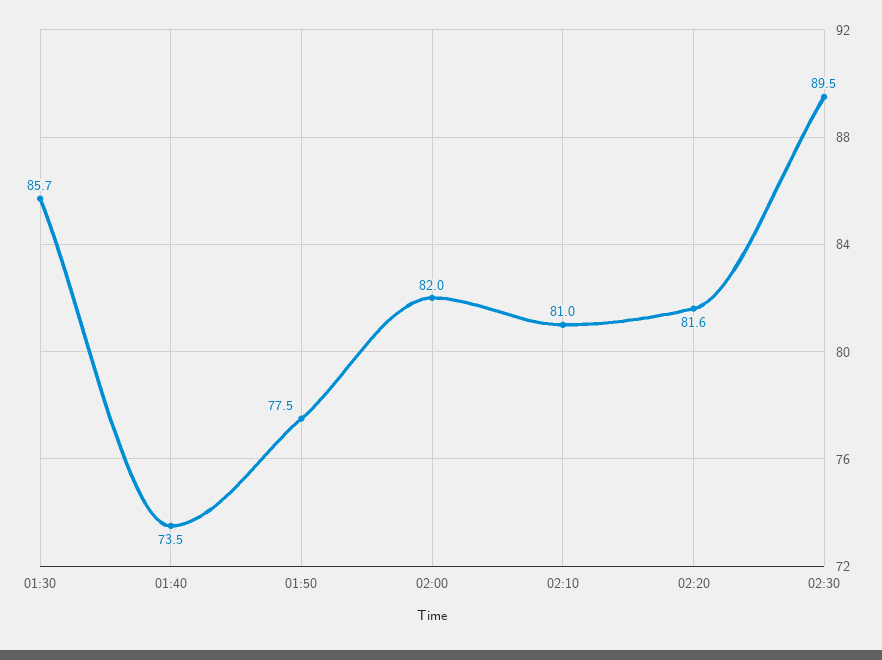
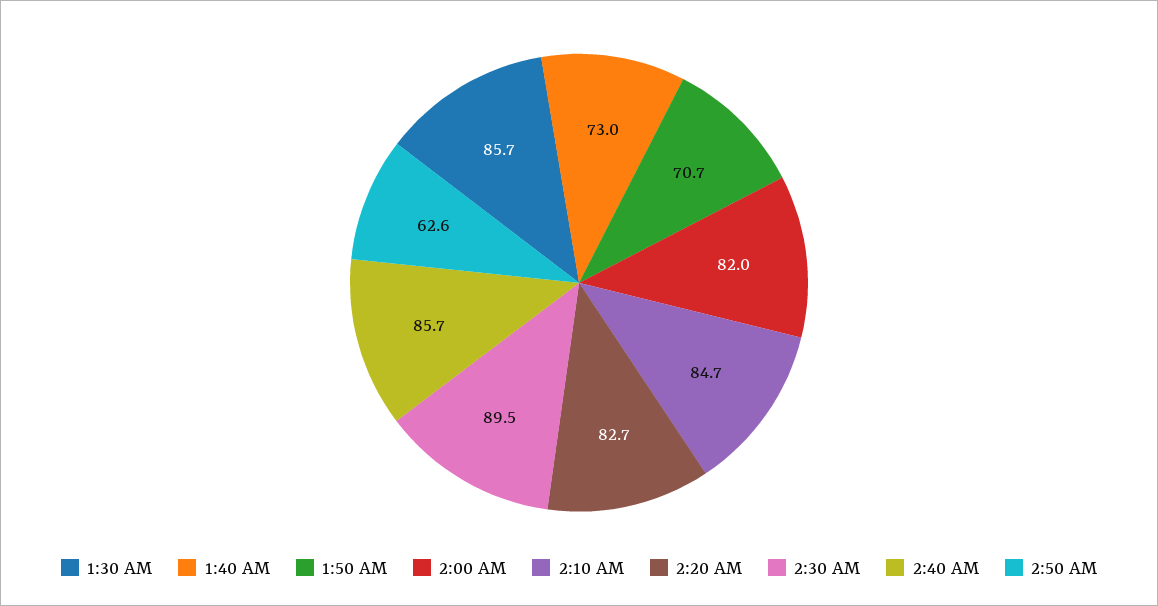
01:40: 73.5 -> 73
01:50: 77.5 -> 70.7
02:10: 81 -> 84.7
02:20: 81.6 -> 82.7
2:40 AM: none -> 85.7
2:50 AM: none -> 62.6

